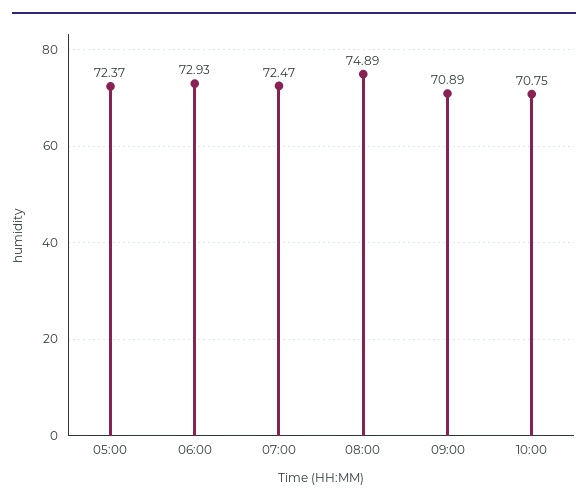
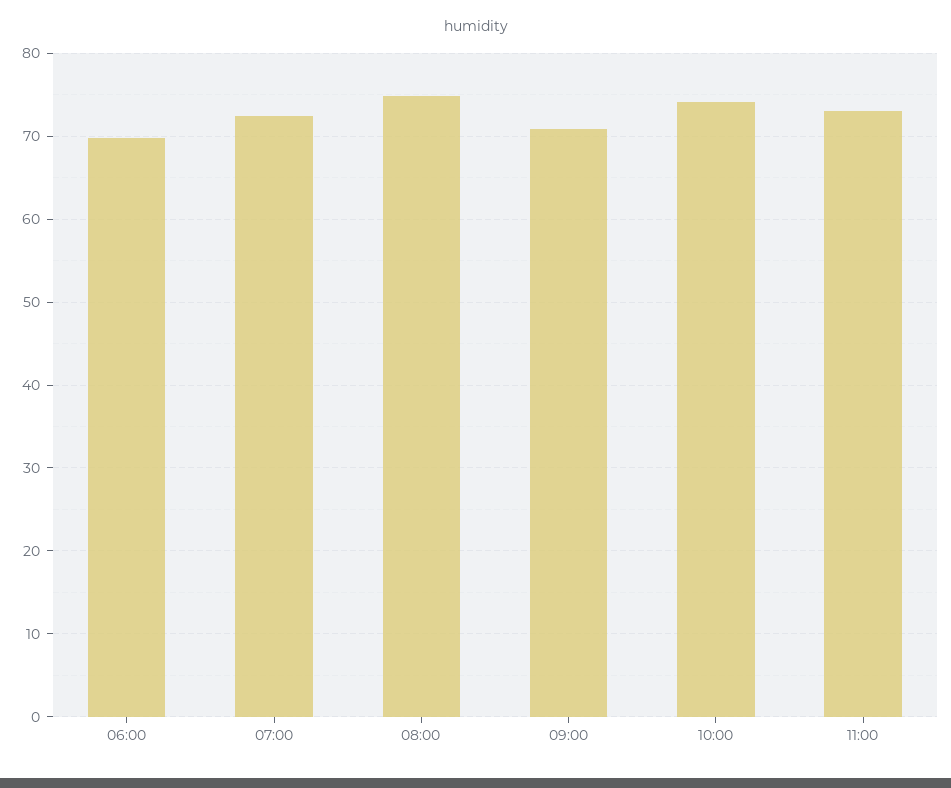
05:00: 72.37 -> none
06:00: 72.93 -> 70
10:00: 70.75 -> 74
11:00: none -> 73

